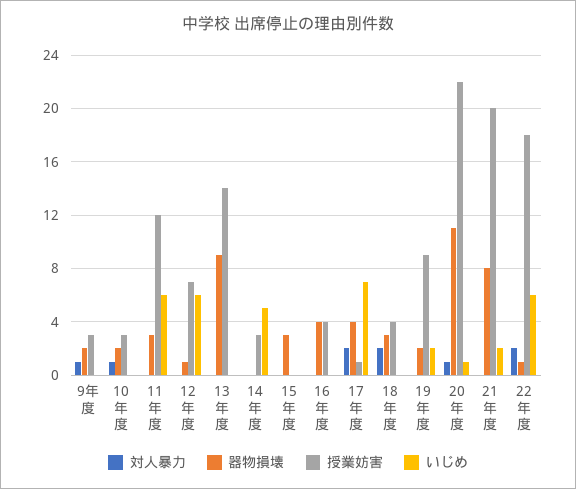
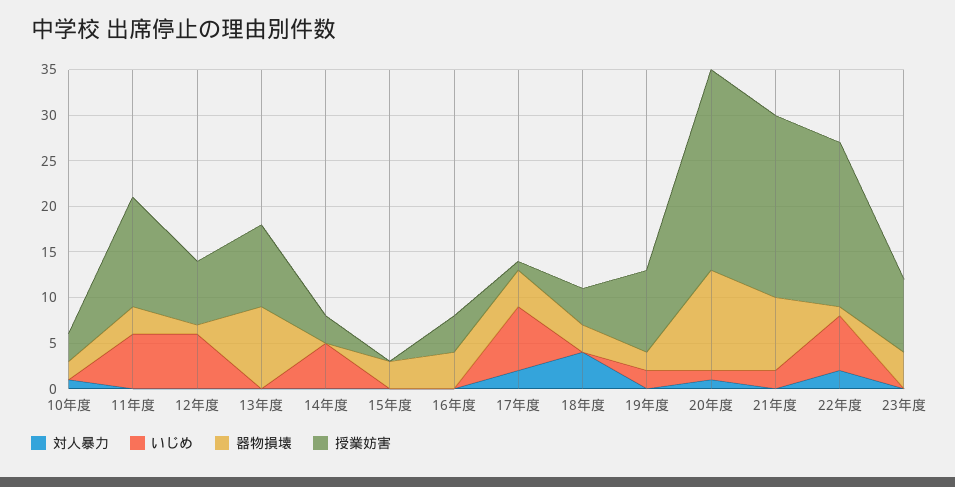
対人暴力, 9年度: 1 -> none
器物損壊, 9年度: 2 -> none
授業妨害, 9年度: 3 -> none
いじめ, 9年度: 0 -> none
授業妨害, 13年度: 14 -> 9
対人暴力, 18年度: 2 -> 4
対人暴力, 23年度: none -> 0
いじめ, 23年度: none -> 0
器物損壊, 23年度: none -> 4
授業妨害, 23年度: none -> 8

